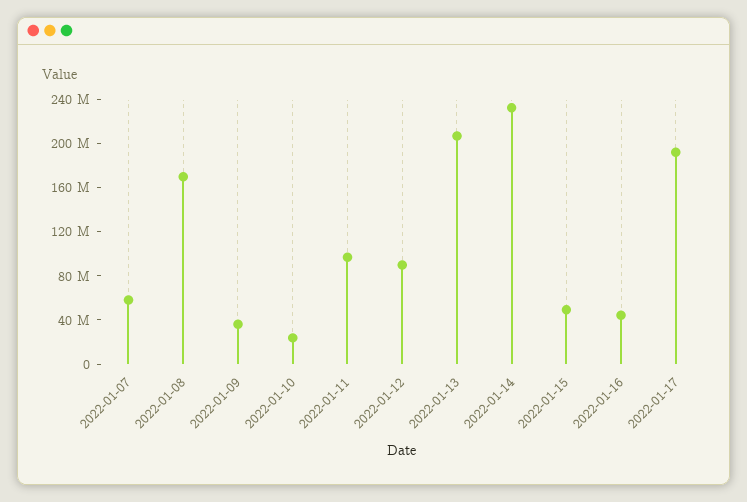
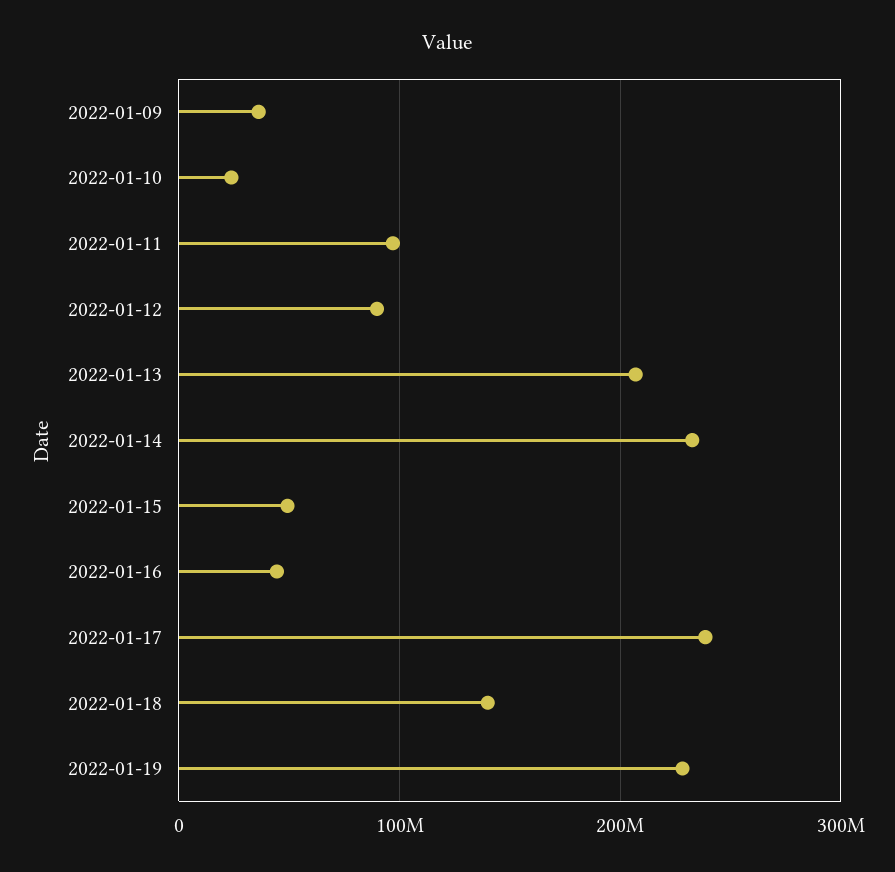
2022-01-07: 60000000 -> none
2022-01-08: 170000000 -> none
2022-01-17: 190000000 -> 240000000
2022-01-18: none -> 140000000
2022-01-19: none -> 230000000

